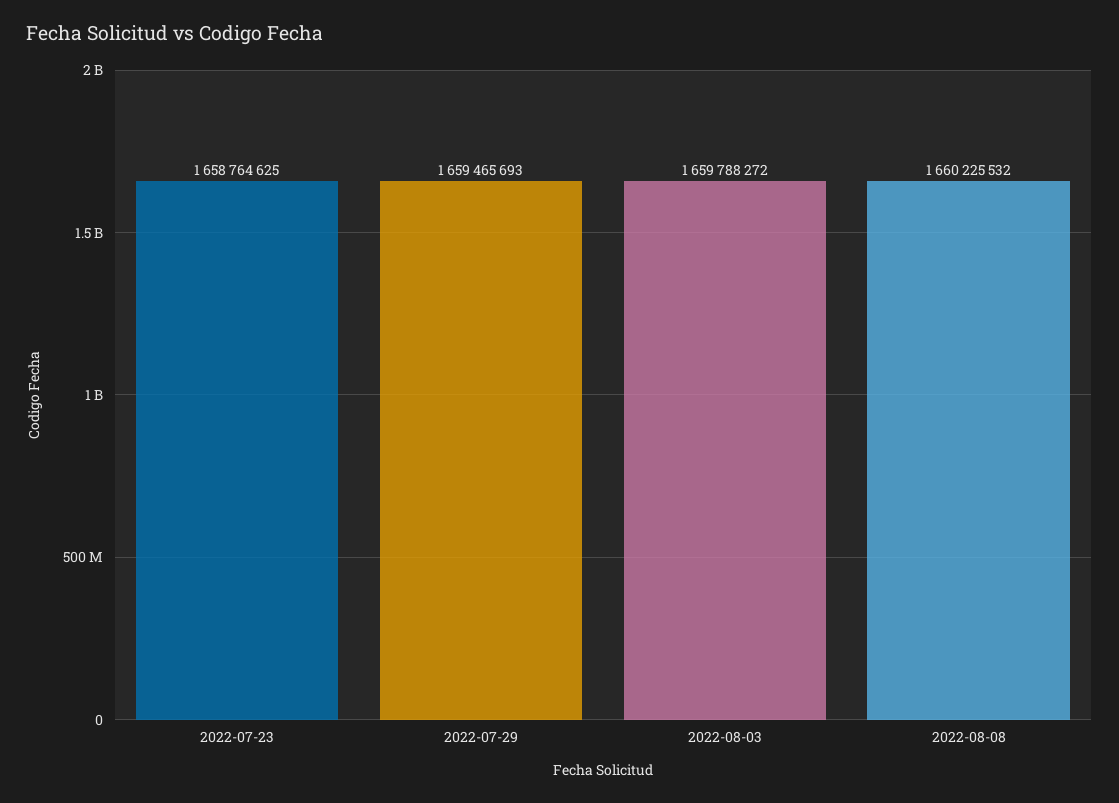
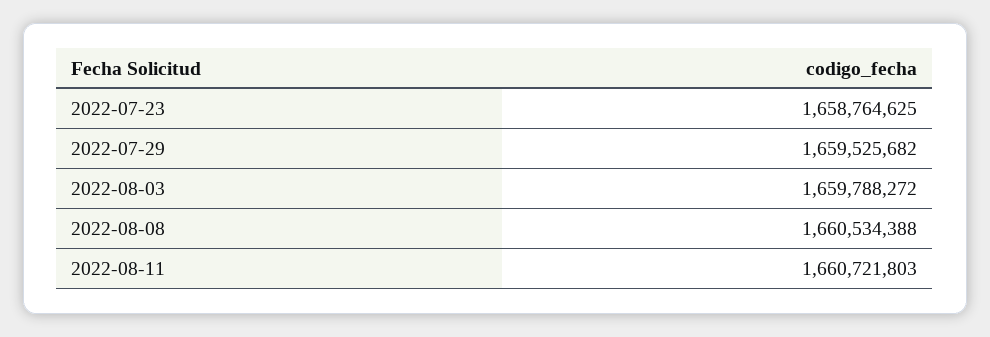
2022-07-29: 1659465693 -> 1659525682
2022-08-08: 1660225532 -> 1660534388
2022-08-11: none -> 1660721803

